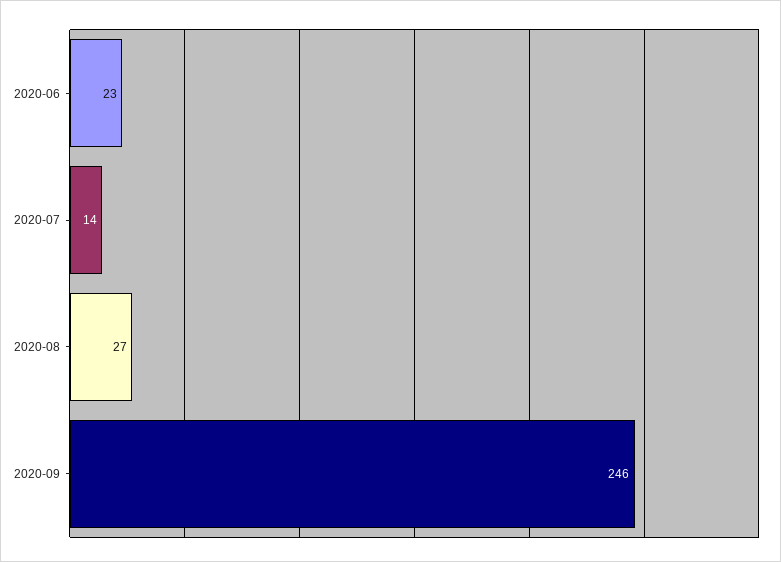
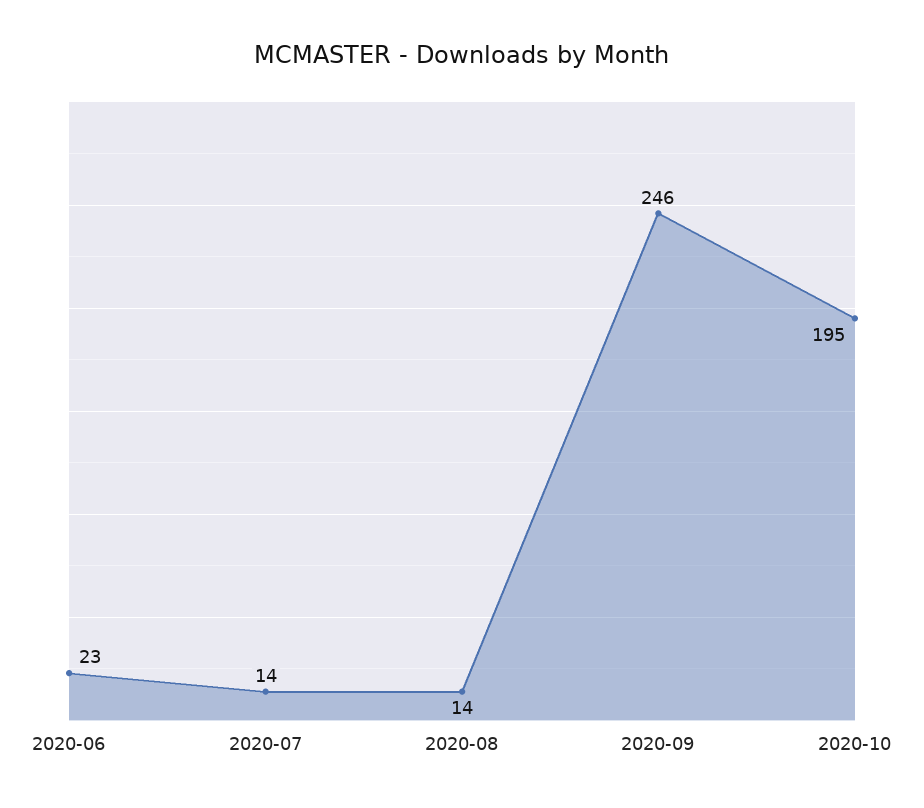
2020-08: 27 -> 14
2020-10: none -> 195

